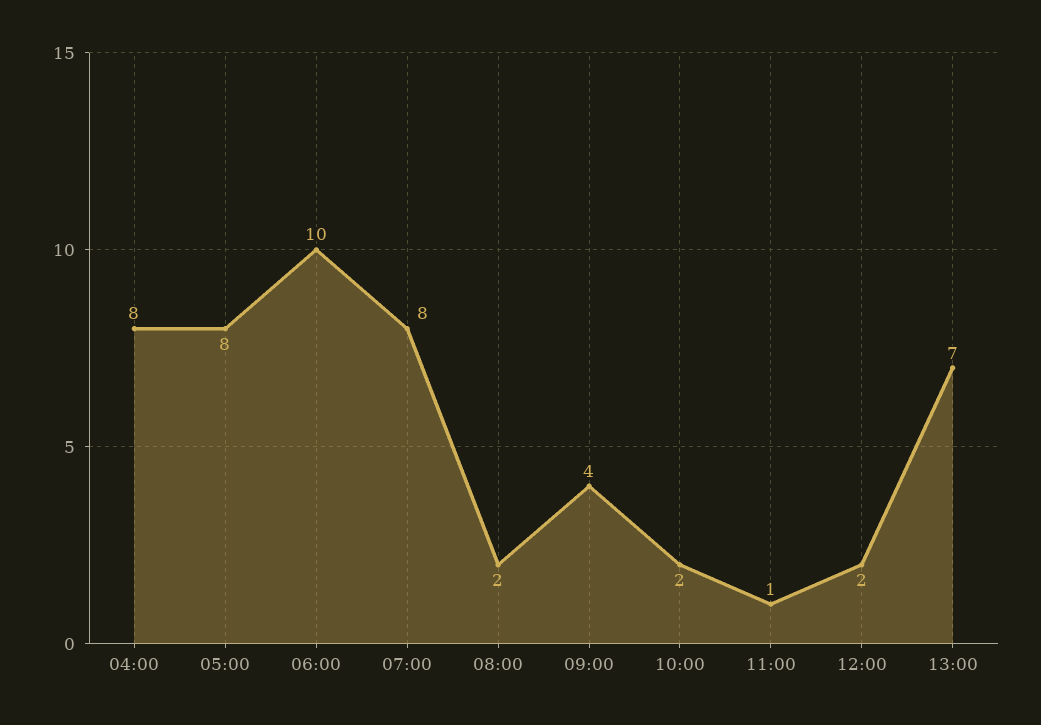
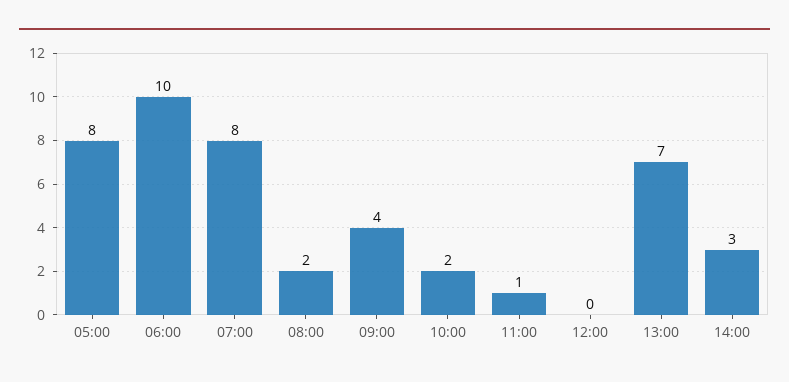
04:00: 8 -> none
12:00: 2 -> 0
14:00: none -> 3

